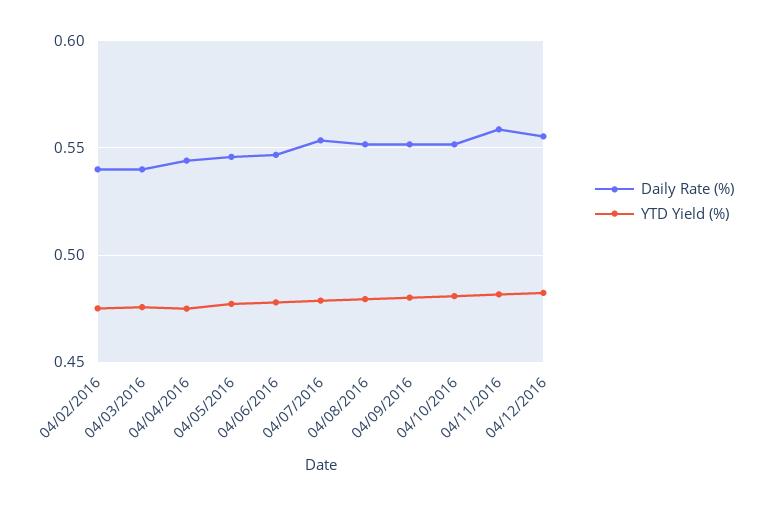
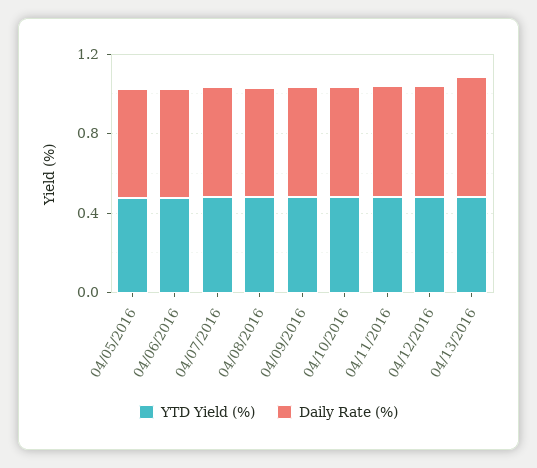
Daily Rate (%), 04/02/2016: 0.54 -> none
YTD Yield (%), 04/02/2016: 0.475 -> none
Daily Rate (%), 04/03/2016: 0.54 -> none
YTD Yield (%), 04/03/2016: 0.475 -> none
Daily Rate (%), 04/04/2016: 0.545 -> none
YTD Yield (%), 04/04/2016: 0.475 -> none
YTD Yield (%), 04/13/2016: none -> 0.5
Daily Rate (%), 04/13/2016: none -> 0.6

